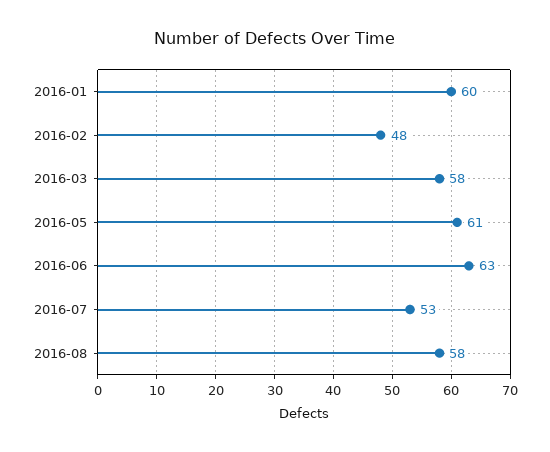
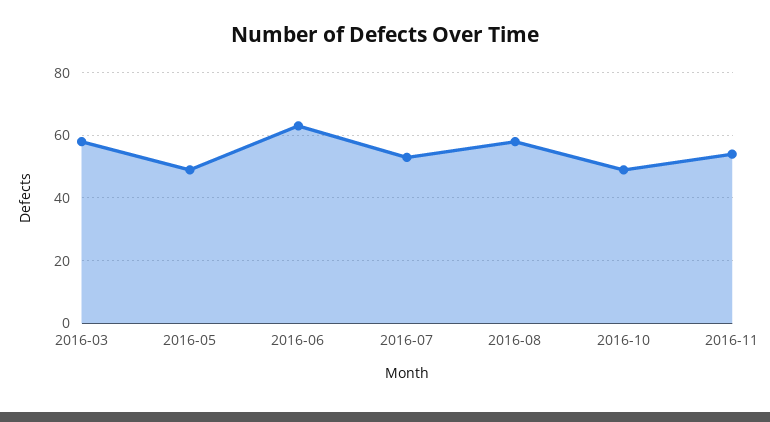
2016-01: 60 -> none
2016-02: 48 -> none
2016-05: 61 -> 50
2016-10: none -> 50
2016-11: none -> 55

